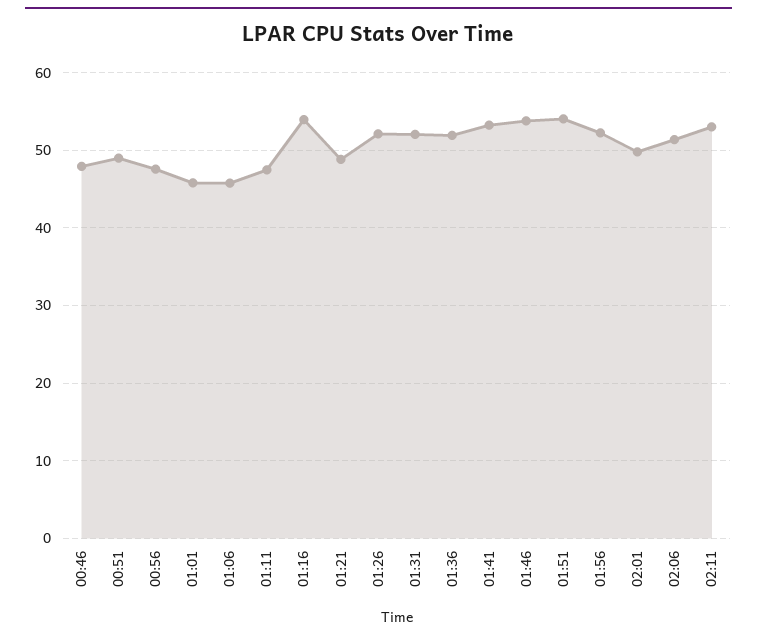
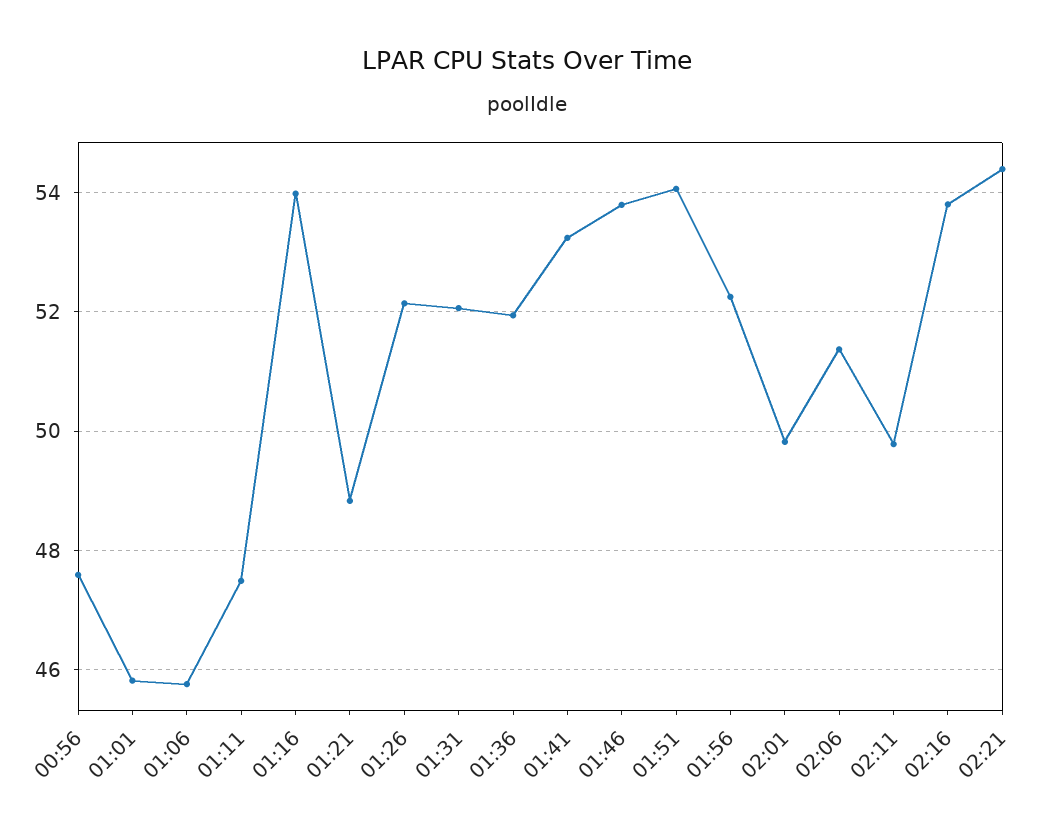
00:46: 48 -> none
00:51: 49 -> none
02:11: 53 -> 49.8
02:16: none -> 53.8
02:21: none -> 54.4

